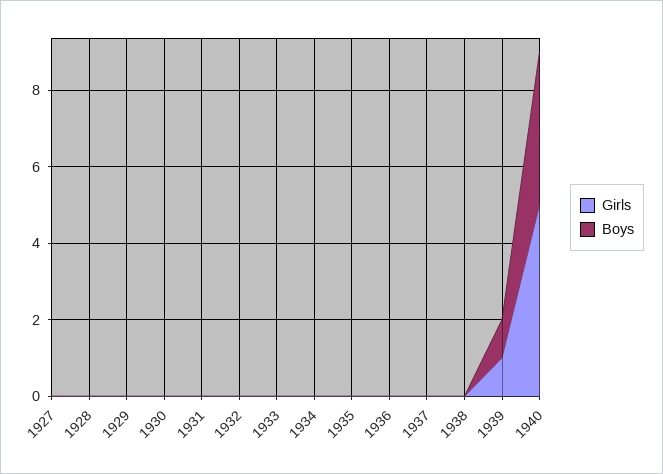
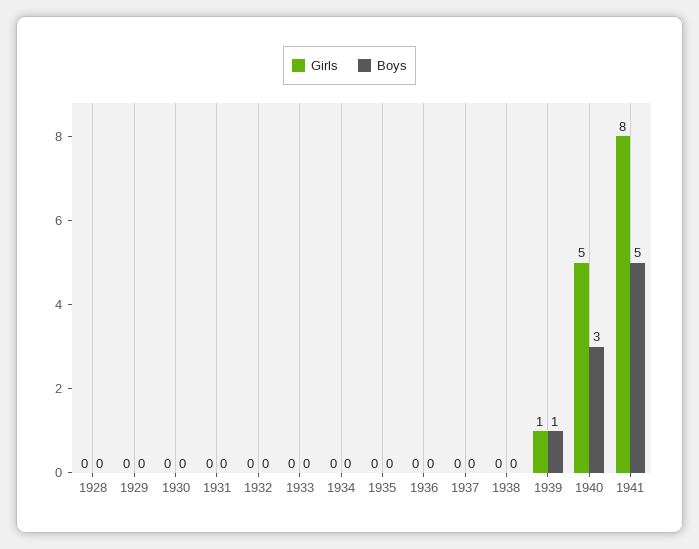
Girls, 1927: 0 -> none
Boys, 1927: 0 -> none
Boys, 1940: 4 -> 3
Girls, 1941: none -> 8
Boys, 1941: none -> 5

